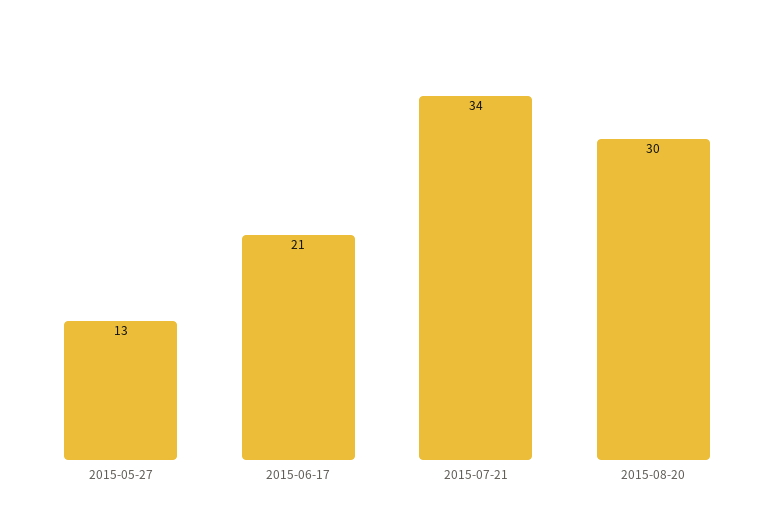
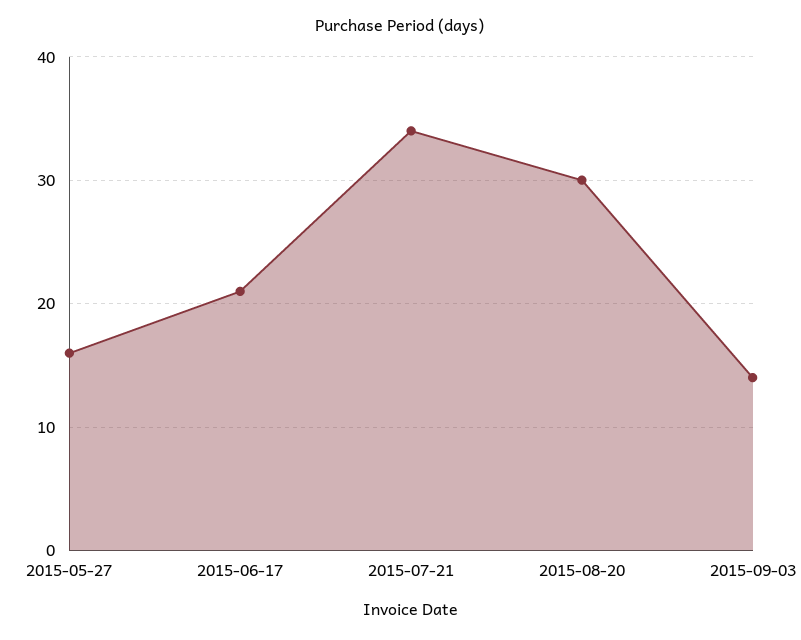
2015-05-27: 13 -> 16
2015-09-03: none -> 14

